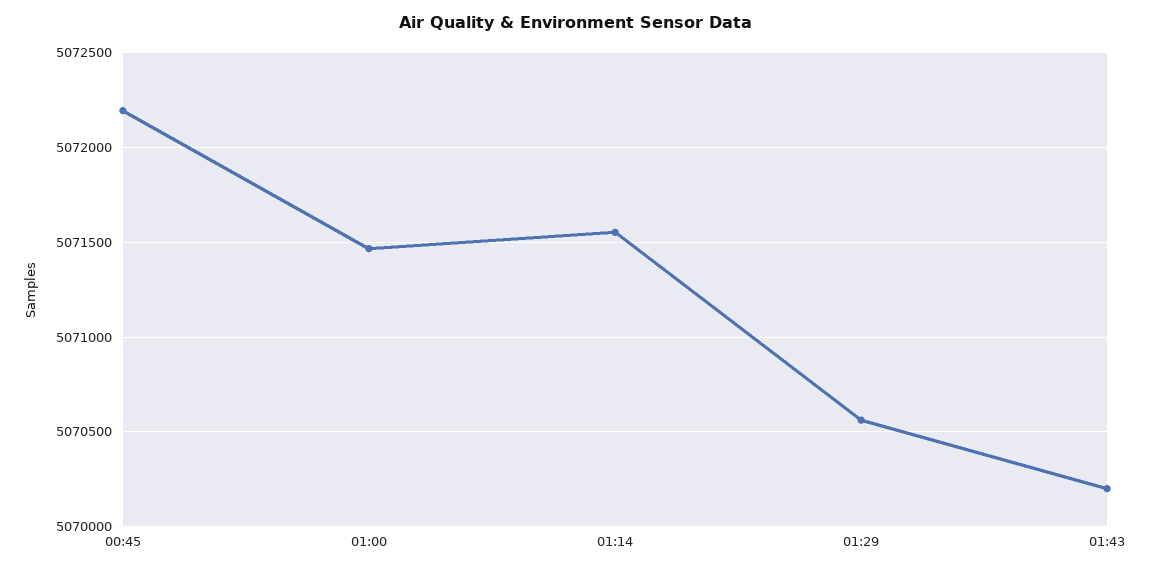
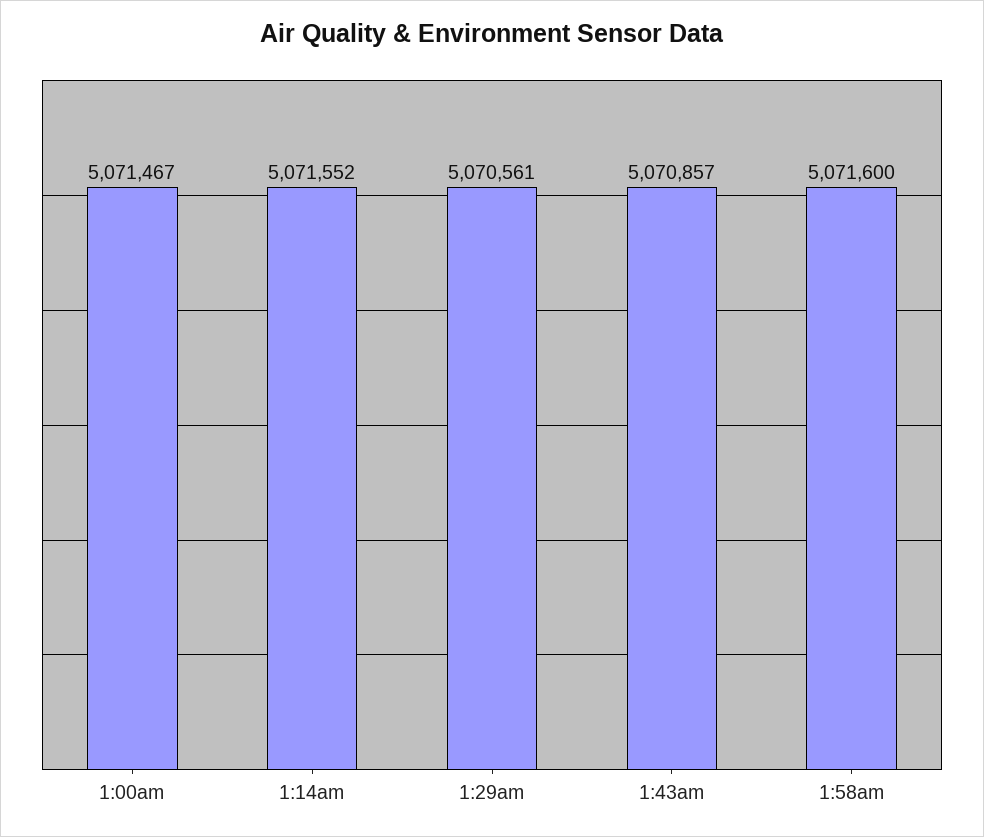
00:45: 5072200 -> none
01:43: 5070200 -> 5070857
1:58am: none -> 5071600

